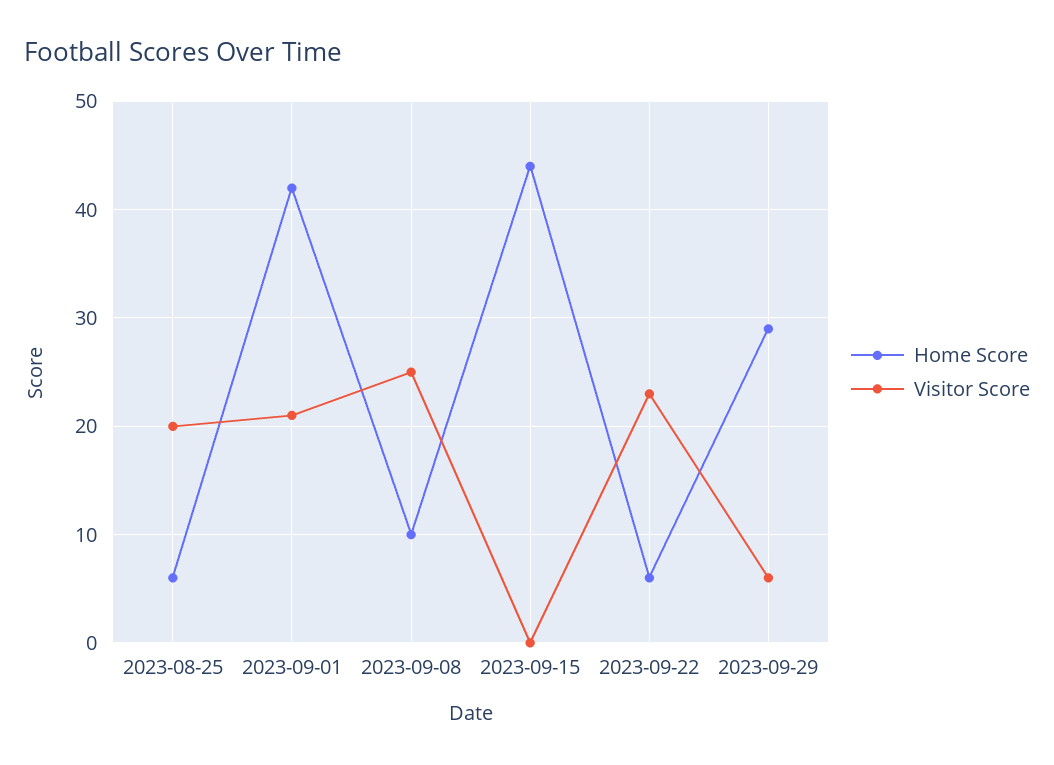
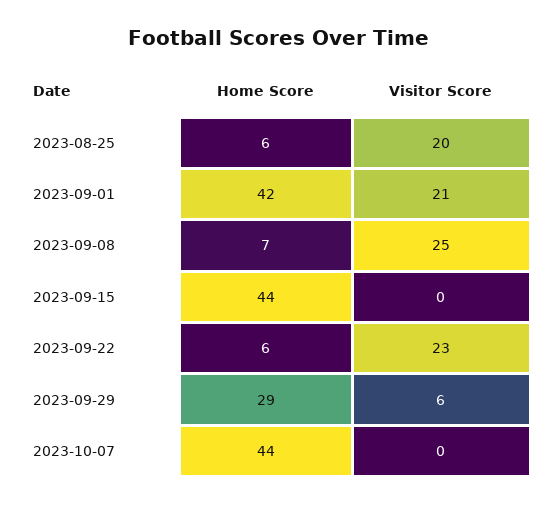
Home Score, 2023-09-08: 10 -> 7
Home Score, 2023-10-07: none -> 44
Visitor Score, 2023-10-07: none -> 0

